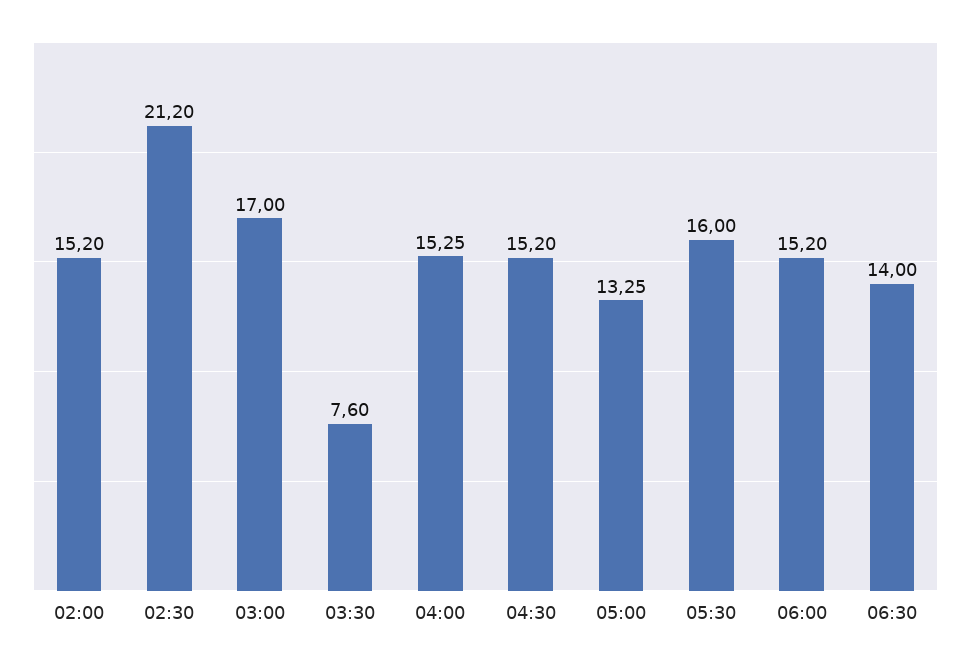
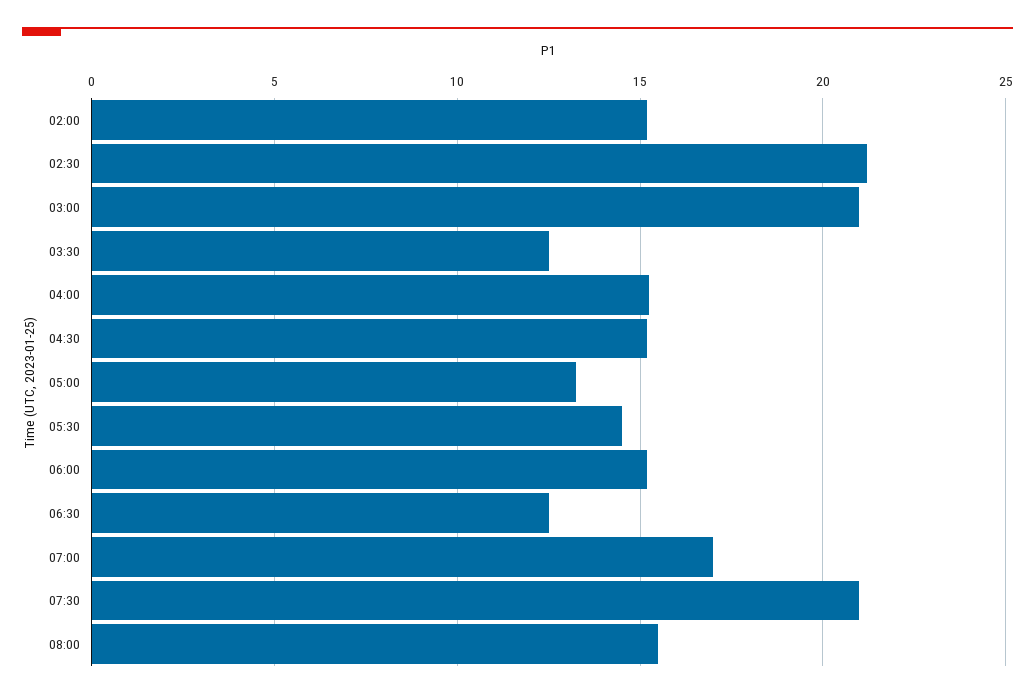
03:00: 17 -> 21
03:30: 7.6 -> 12.5
05:30: 16 -> 14.5
06:30: 14 -> 12.5
07:00: none -> 17
07:30: none -> 21
08:00: none -> 15.5

